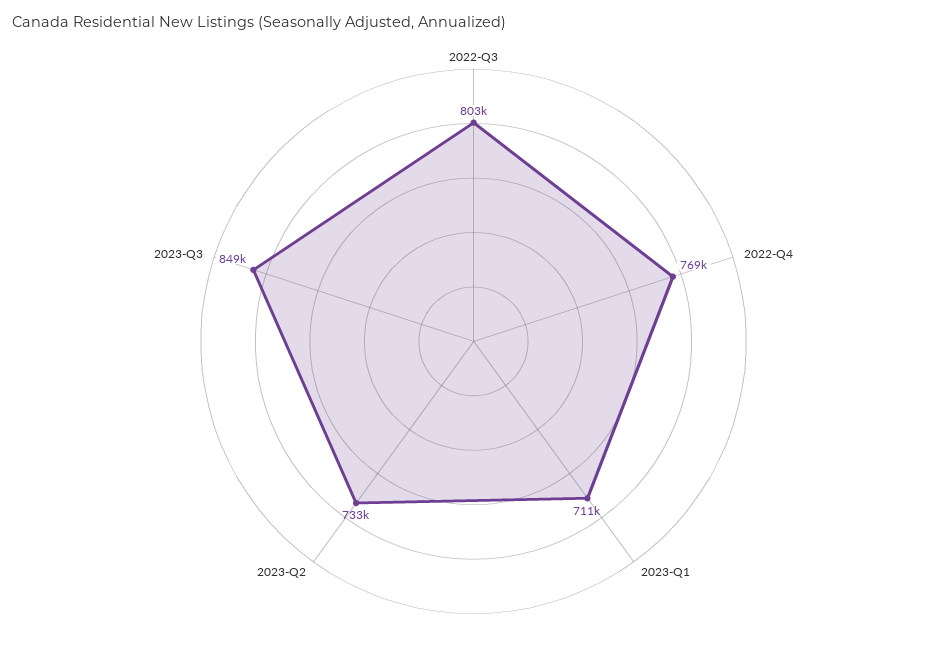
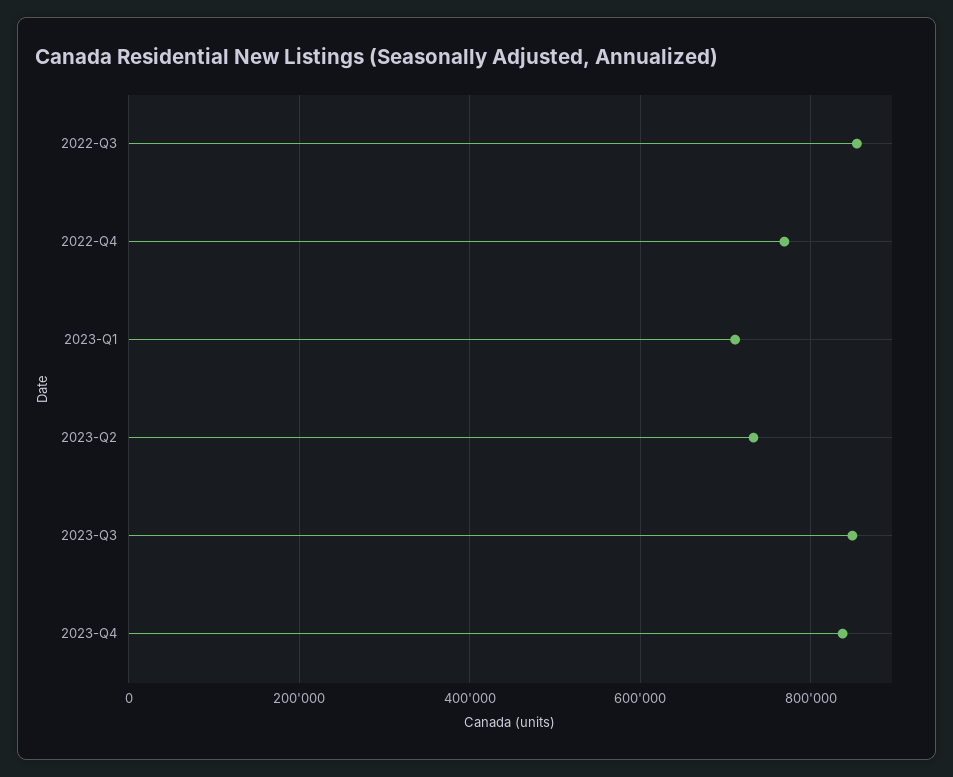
2022-Q3: 803000 -> 860000
2023-Q4: none -> 840000

